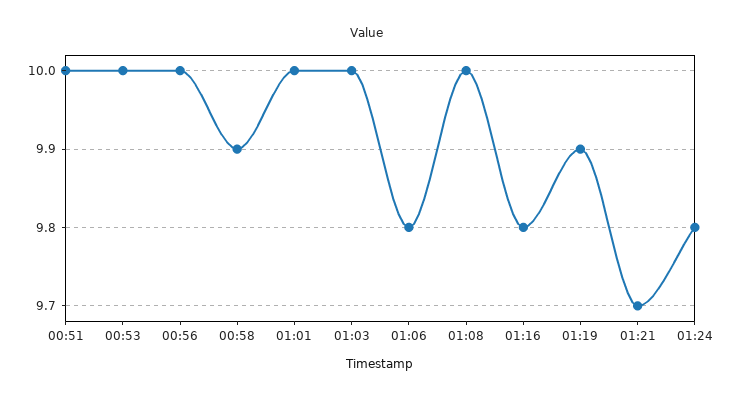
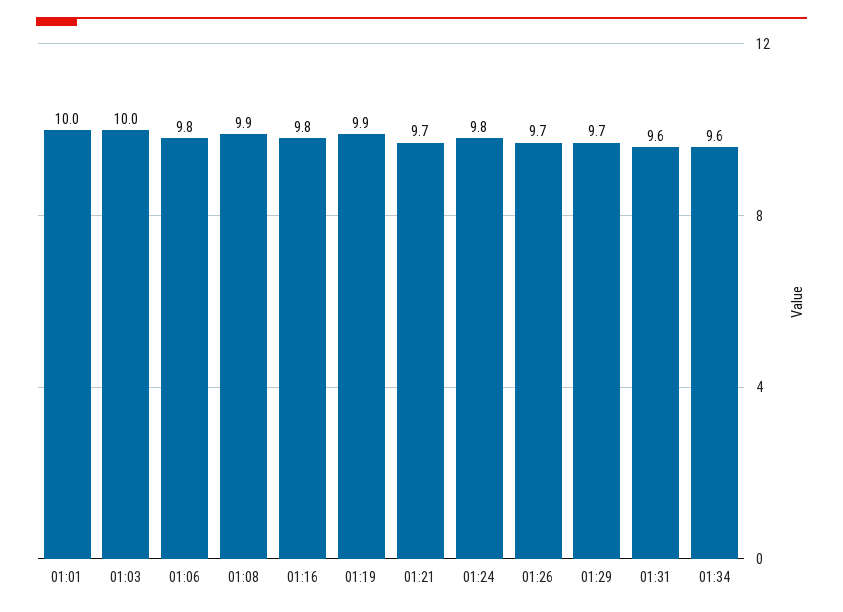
00:51: 10 -> none
00:53: 10 -> none
00:56: 10 -> none
00:58: 9.9 -> none
01:08: 10 -> 9.9
01:26: none -> 9.7
01:29: none -> 9.7
01:31: none -> 9.6
01:34: none -> 9.6

